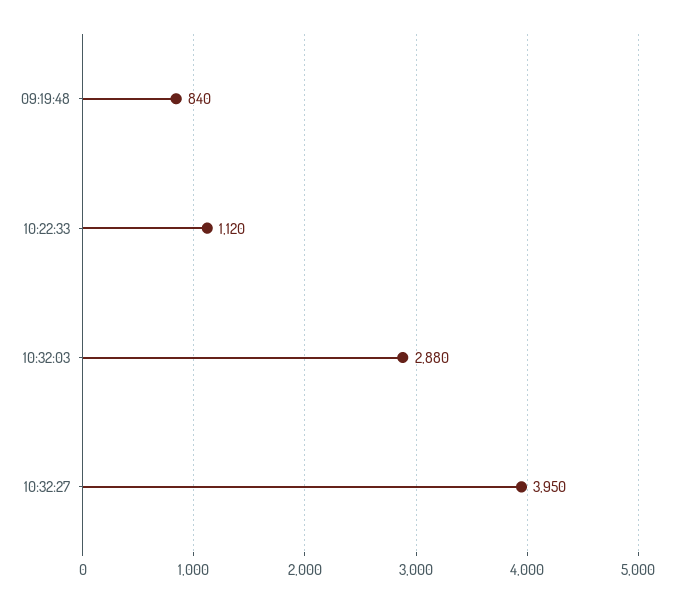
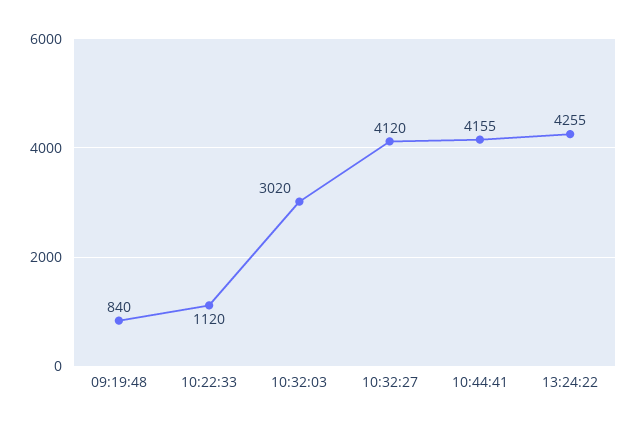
10:32:03: 2880 -> 3020
10:32:27: 3950 -> 4120
10:44:41: none -> 4155
13:24:22: none -> 4255

